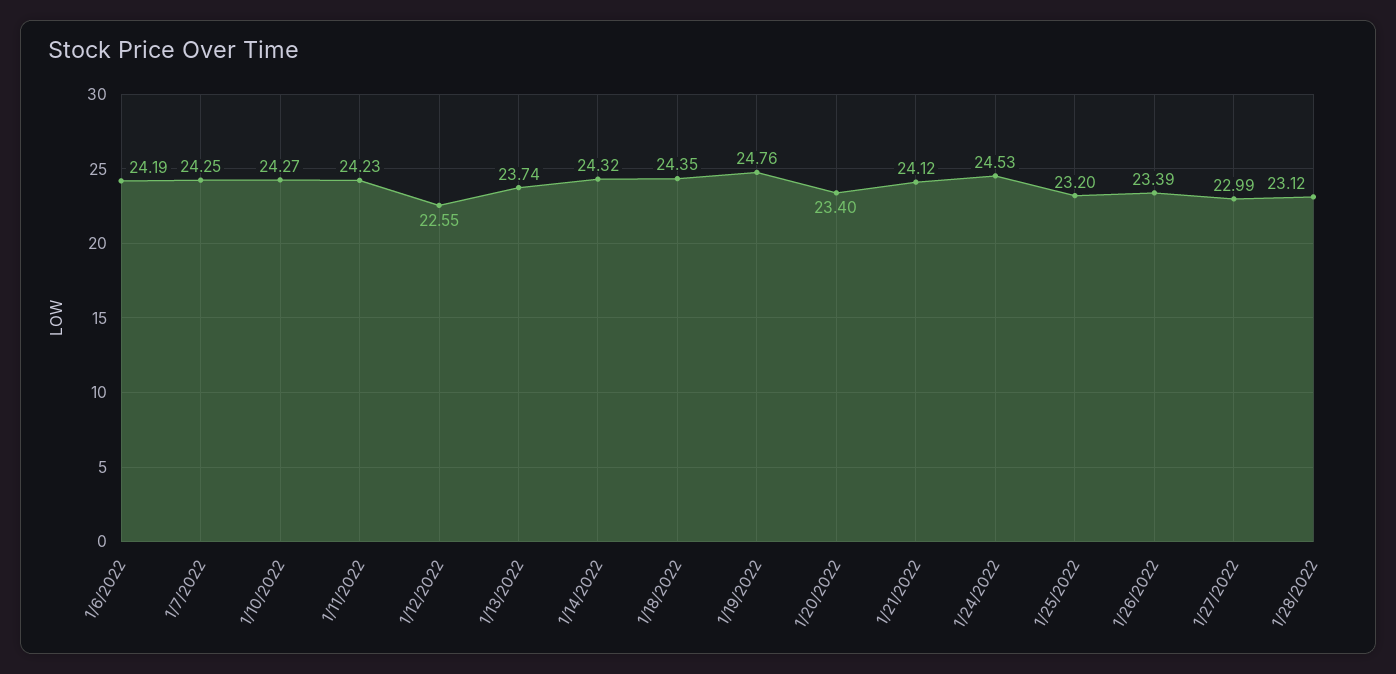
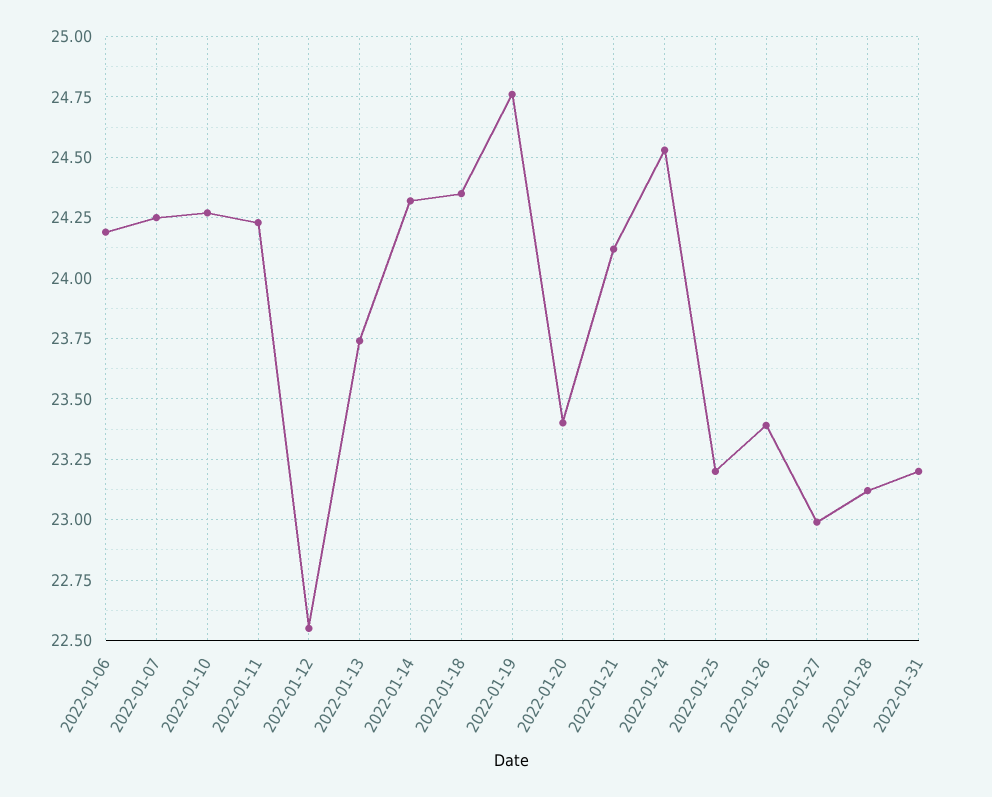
2022-01-31: none -> 23.2

